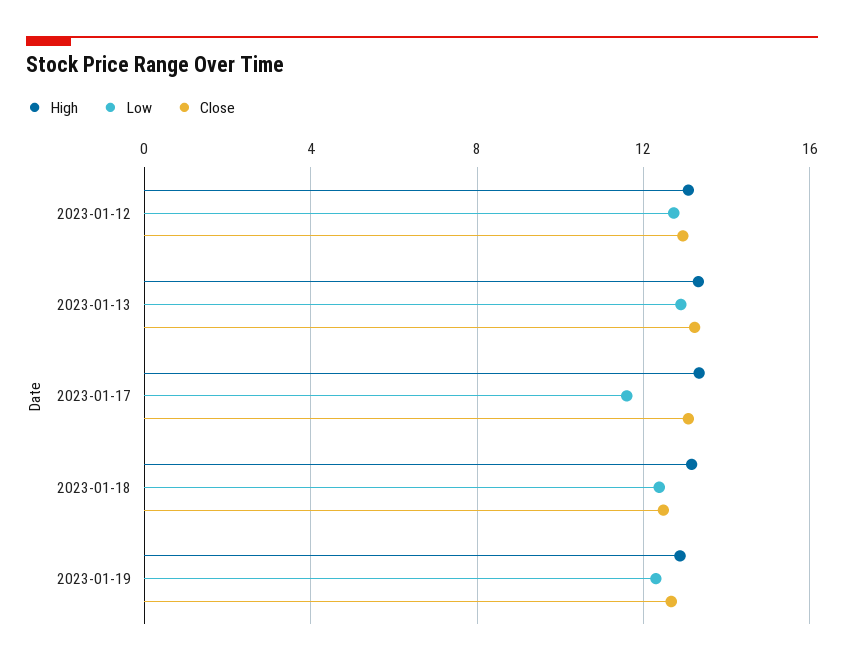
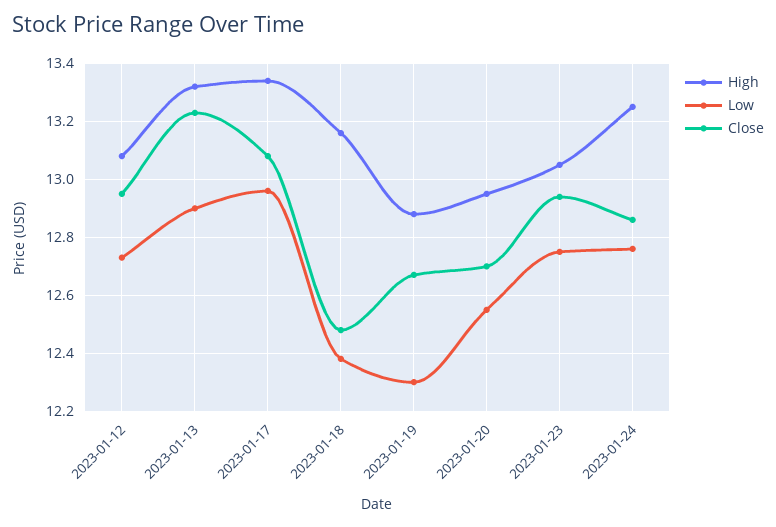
Low, 2023-01-17: 11.5 -> 12.95
High, 2023-01-20: none -> 12.95
Low, 2023-01-20: none -> 12.55
Close, 2023-01-20: none -> 12.7
High, 2023-01-23: none -> 13.05
Low, 2023-01-23: none -> 12.75
Close, 2023-01-23: none -> 12.95
High, 2023-01-24: none -> 13.25
Low, 2023-01-24: none -> 12.75
Close, 2023-01-24: none -> 12.85

